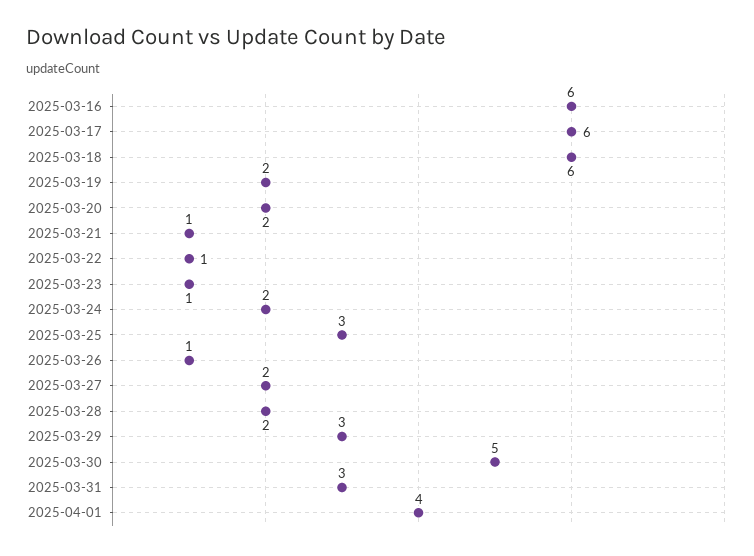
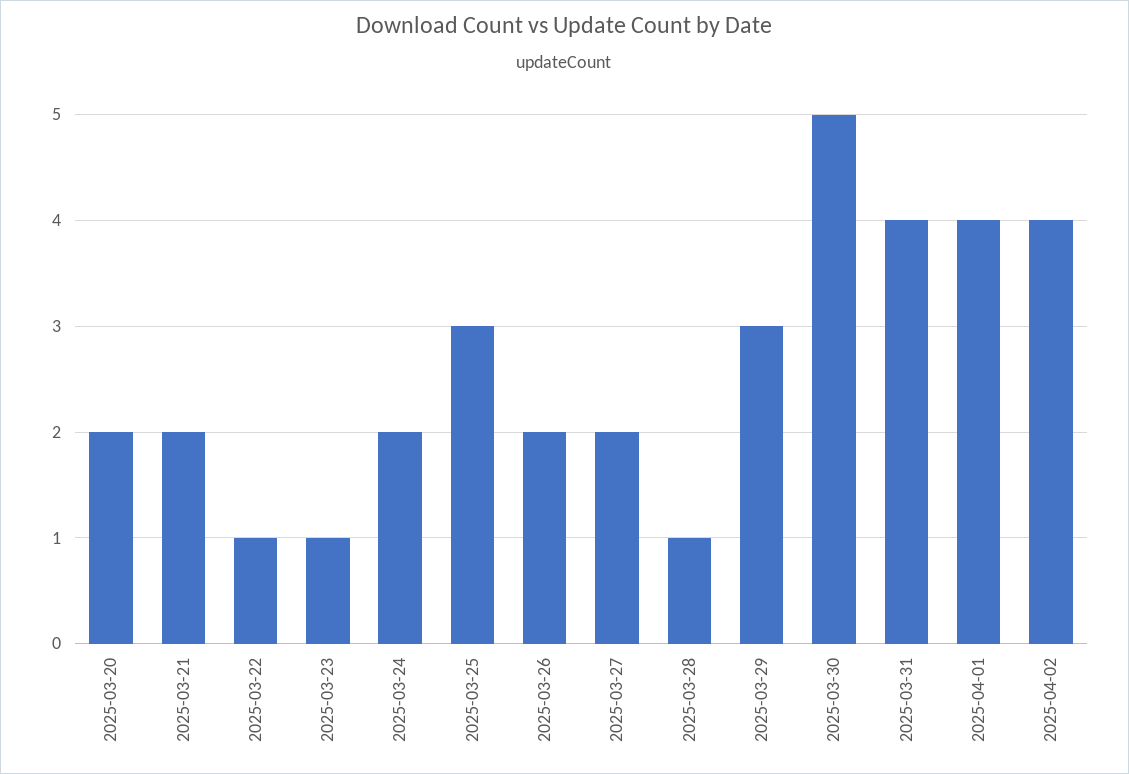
2025-03-16: 6 -> none
2025-03-17: 6 -> none
2025-03-18: 6 -> none
2025-03-19: 2 -> none
2025-03-21: 1 -> 2
2025-03-26: 1 -> 2
2025-03-28: 2 -> 1
2025-03-31: 3 -> 4
2025-04-02: none -> 4

